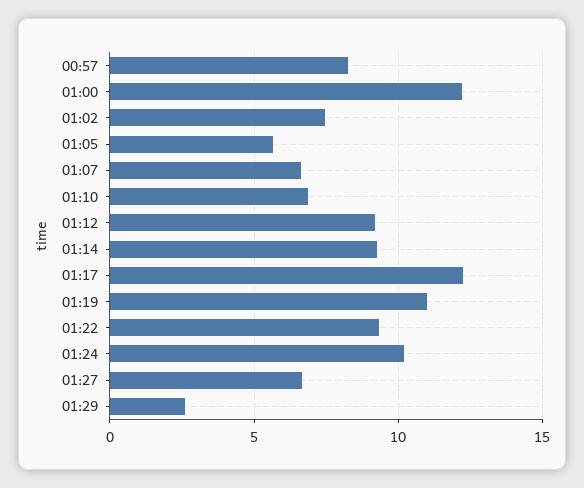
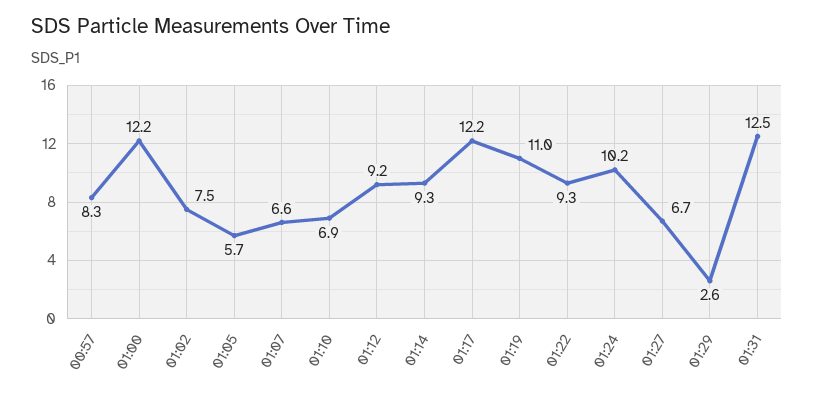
01:31: none -> 12.5

